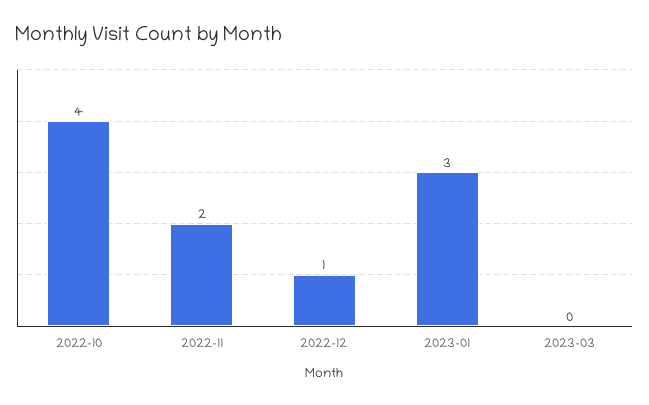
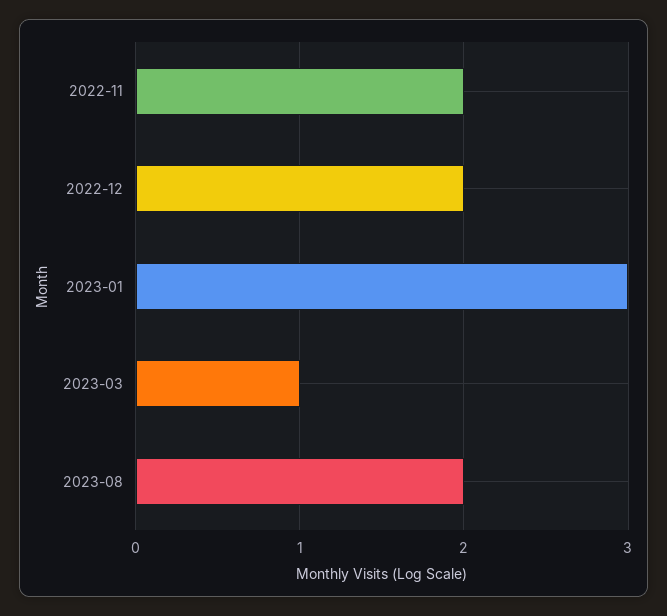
2022-10: 4 -> none
2022-12: 1 -> 2
2023-03: 0 -> 1
2023-08: none -> 2

